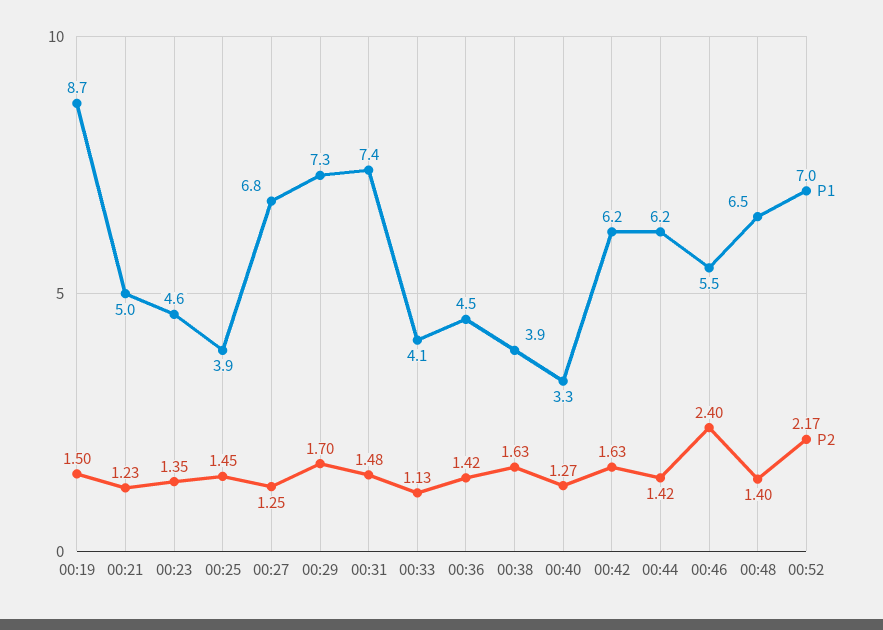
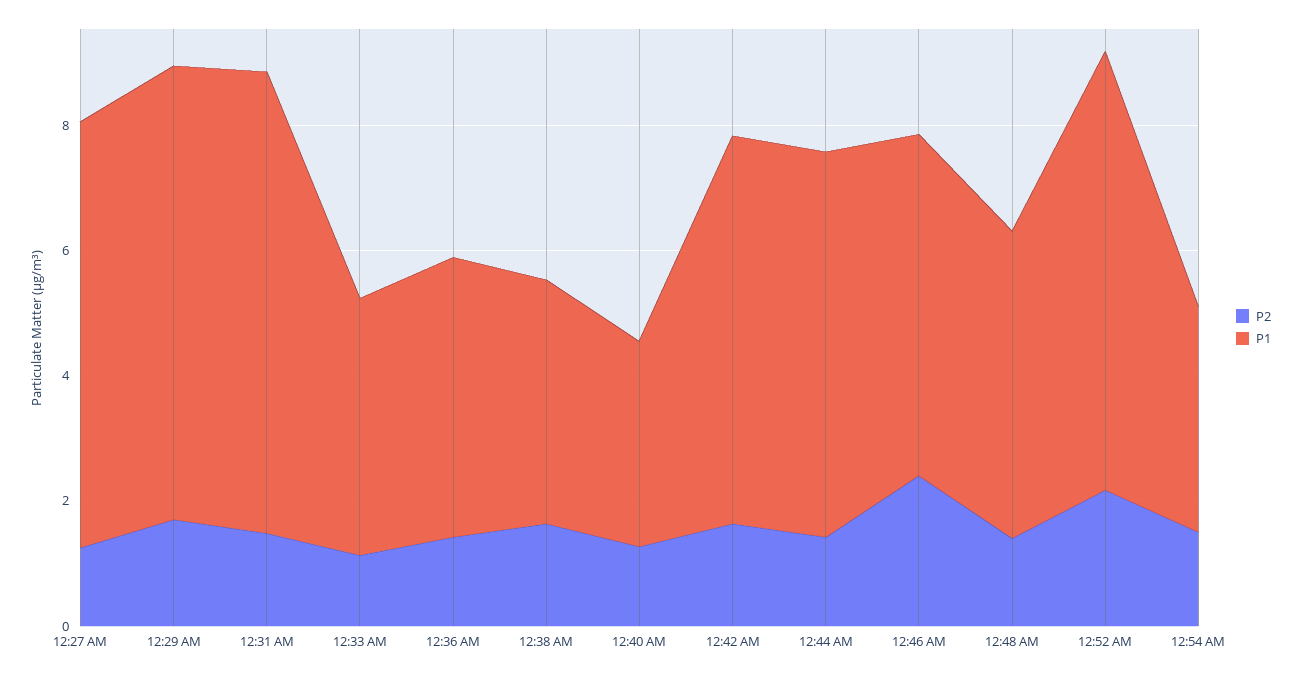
P1, 00:19: 8.7 -> none
P2, 00:19: 1.5 -> none
P1, 00:21: 5 -> none
P2, 00:21: 1.23 -> none
P1, 00:23: 4.6 -> none
P2, 00:23: 1.35 -> none
P1, 00:25: 3.9 -> none
P2, 00:25: 1.45 -> none
P1, 00:48: 6.5 -> 5
P2, 12:54 AM: none -> 1.5
P1, 12:54 AM: none -> 3.5

